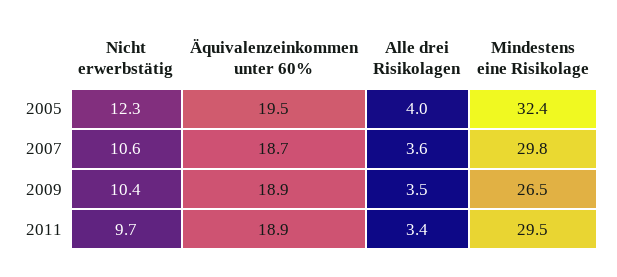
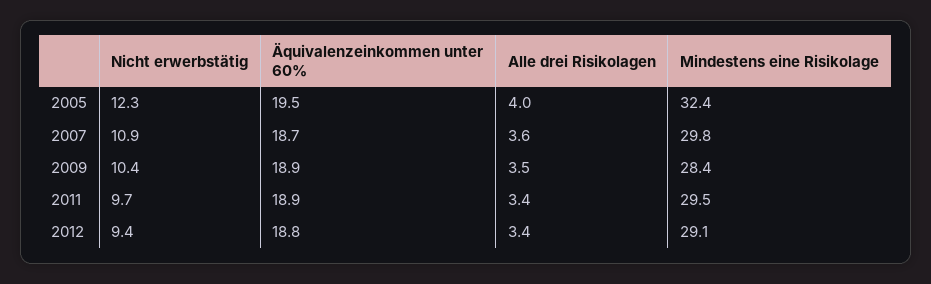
Nicht erwerbstätig, 2007: 10.6 -> 10.9
Mindestens eine Risikolage, 2009: 26.5 -> 28.4
Nicht erwerbstätig, 2012: none -> 9.4
Äquivalenzeinkommen unter 60%, 2012: none -> 18.8
Alle drei Risikolagen, 2012: none -> 3.4
Mindestens eine Risikolage, 2012: none -> 29.1

